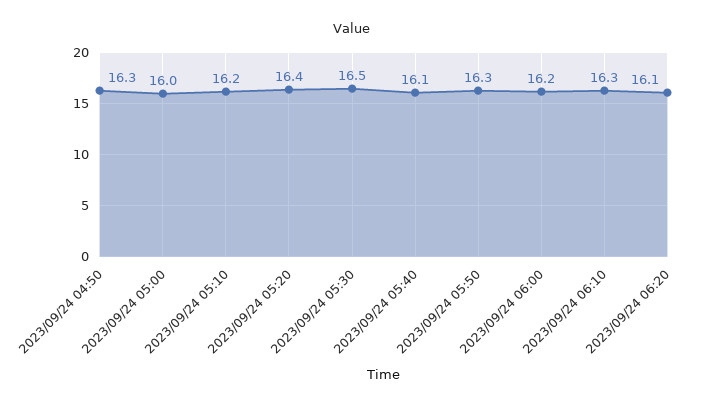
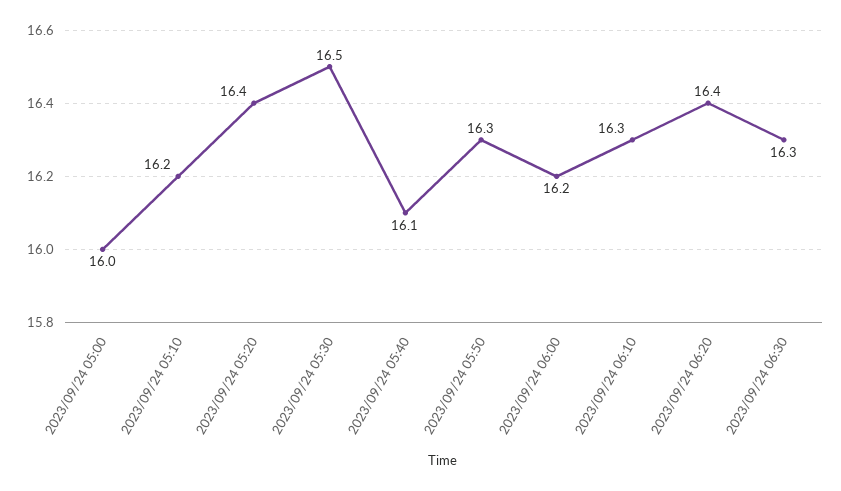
2023/09/24 04:50: 16.3 -> none
2023/09/24 06:20: 16.1 -> 16.4
2023/09/24 06:30: none -> 16.3

